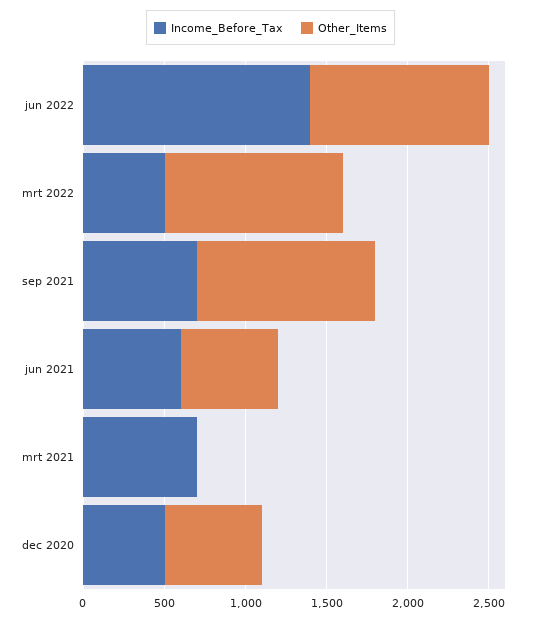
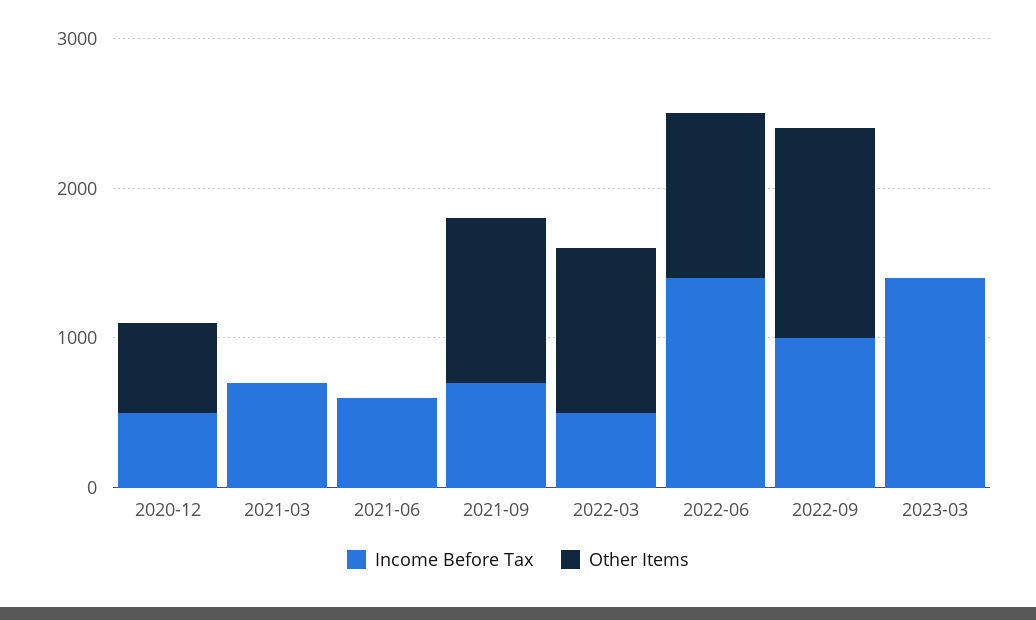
Other_Items, jun 2021: 600 -> 0
Income_Before_Tax, 2022-09: none -> 1000
Other_Items, 2022-09: none -> 1400
Income_Before_Tax, 2023-03: none -> 1400
Other_Items, 2023-03: none -> 0

